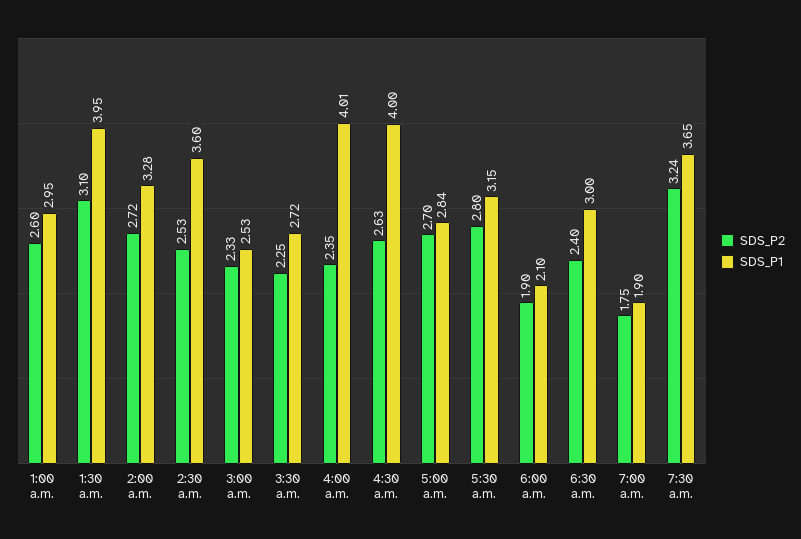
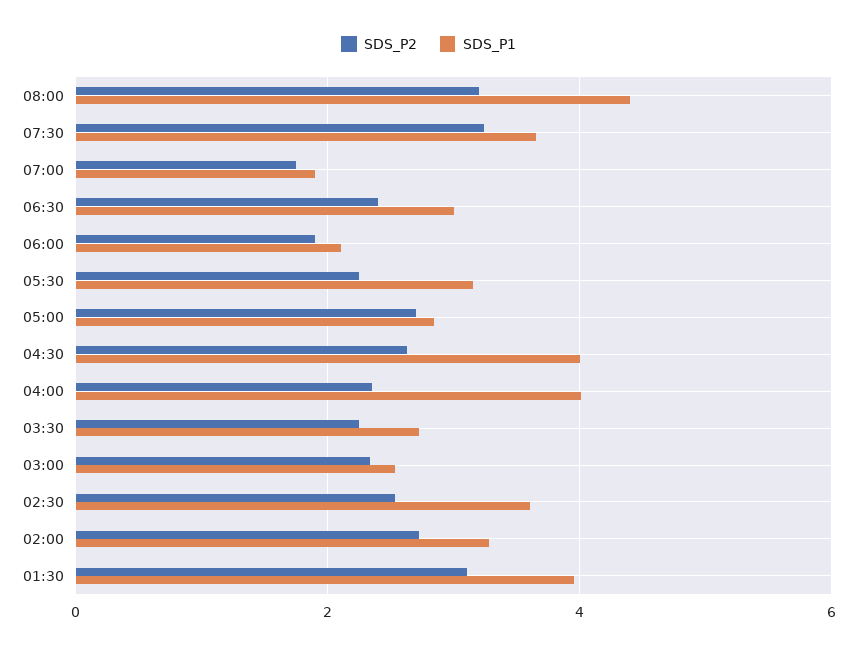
SDS_P2, 1:00 a.m.: 2.6 -> none
SDS_P1, 1:00 a.m.: 2.95 -> none
SDS_P2, 5:30 a.m.: 2.8 -> 2.2
SDS_P2, 08:00: none -> 3.2
SDS_P1, 08:00: none -> 4.4

